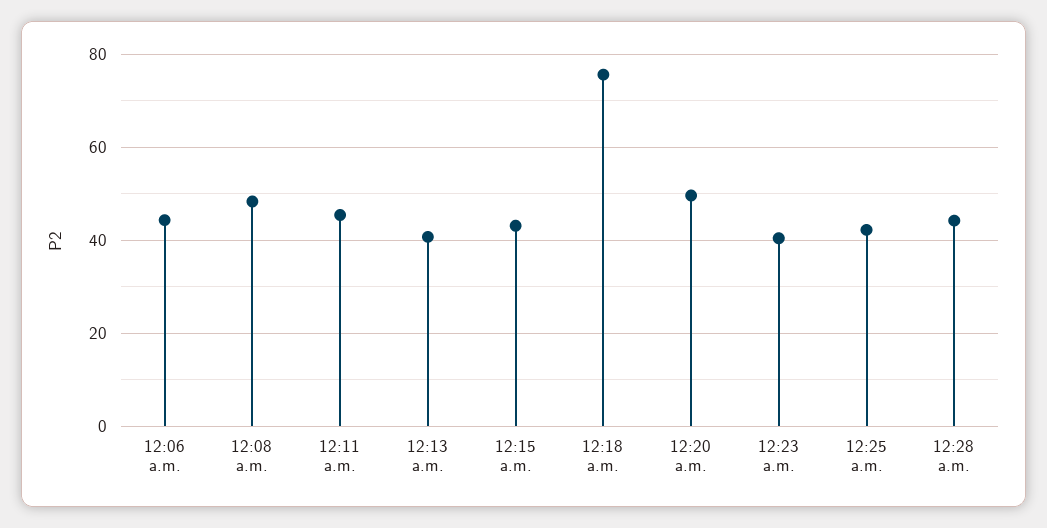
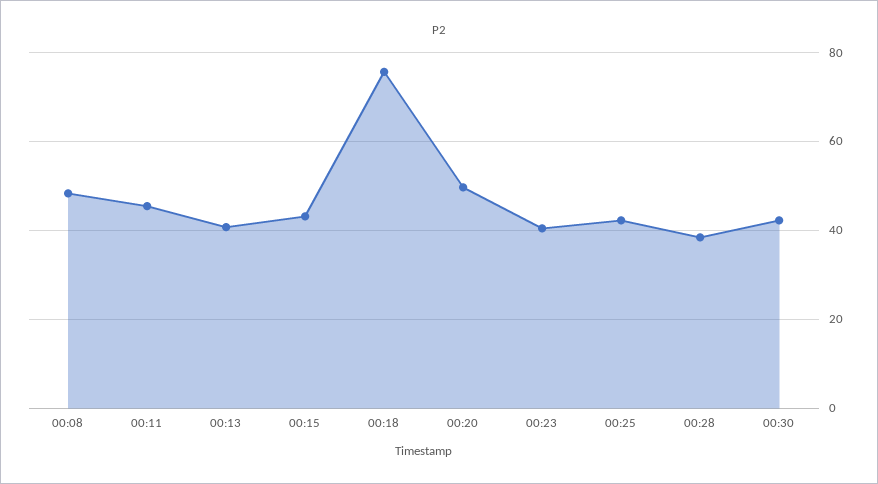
12:06 a.m.: 44 -> none
12:28 a.m.: 44 -> 38
00:30: none -> 42

